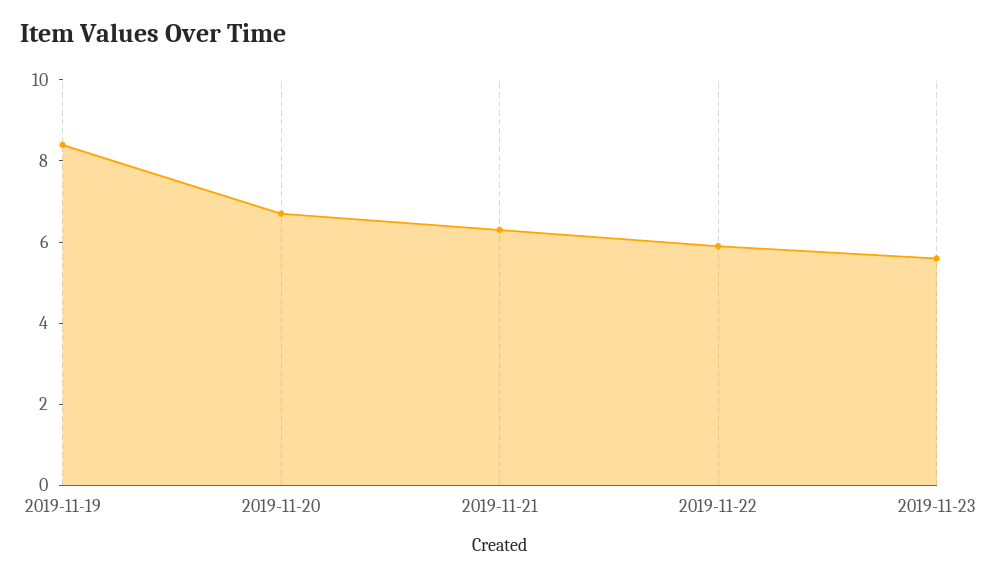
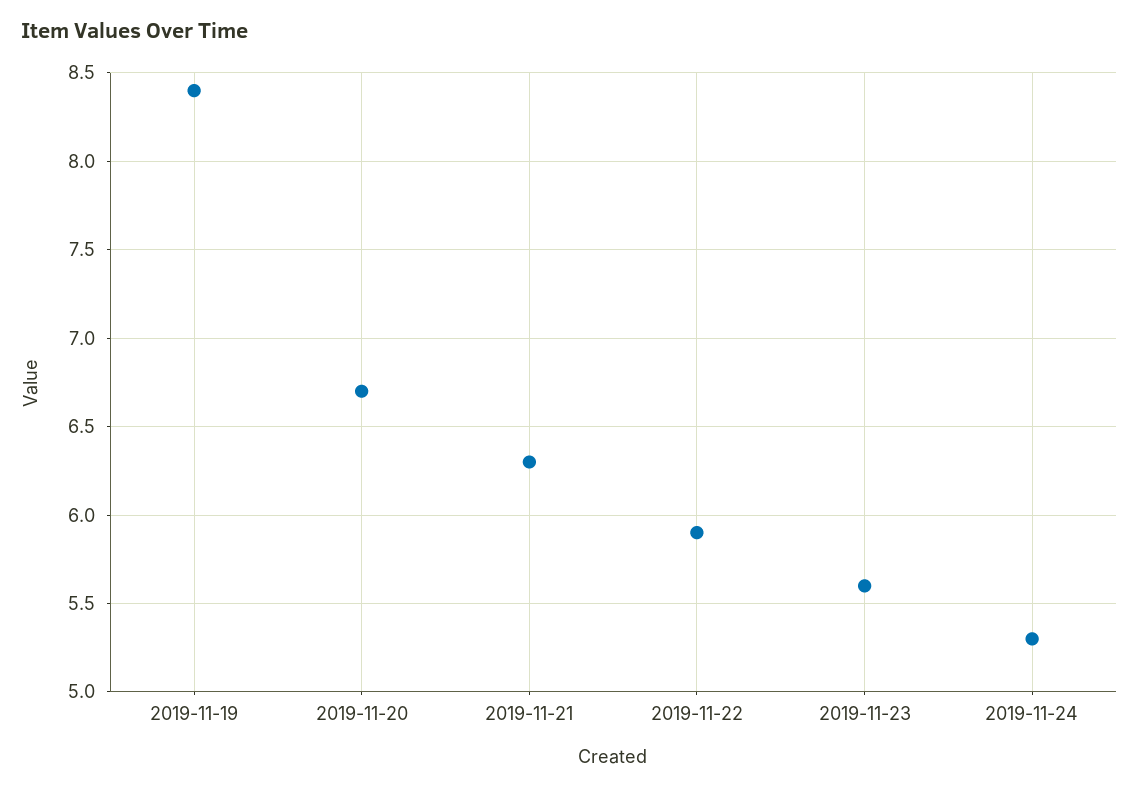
2019-11-24: none -> 5.3

